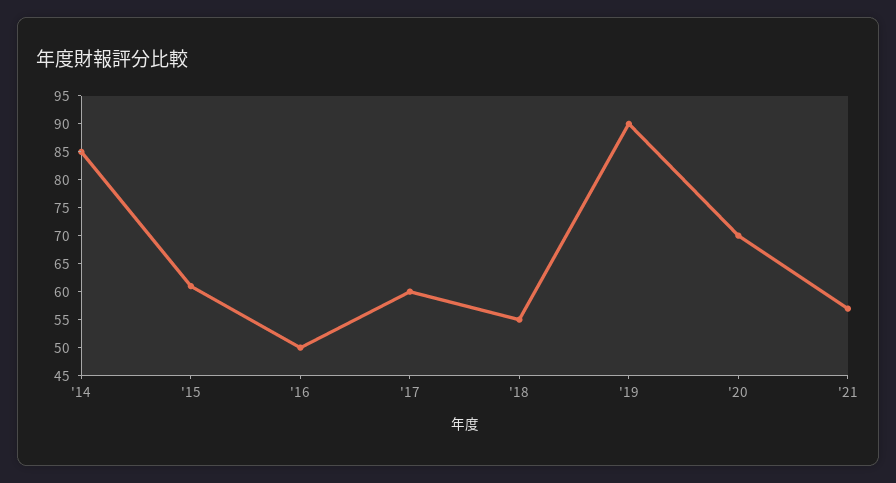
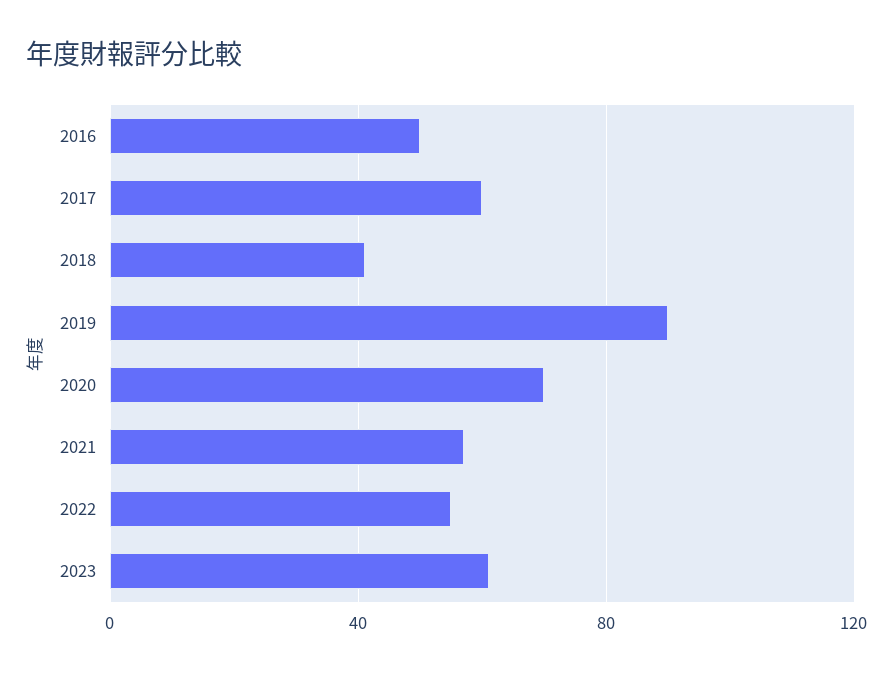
'14: 85 -> none
'15: 60 -> none
'18: 55 -> 40
2022: none -> 55
2023: none -> 60

